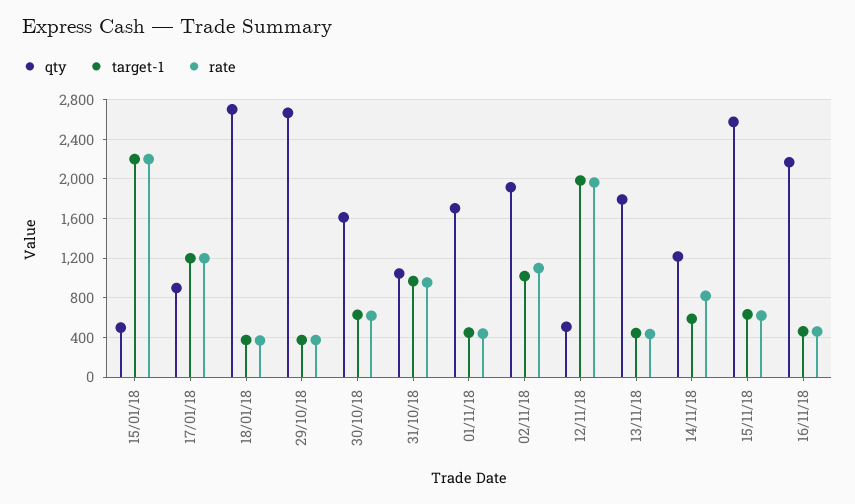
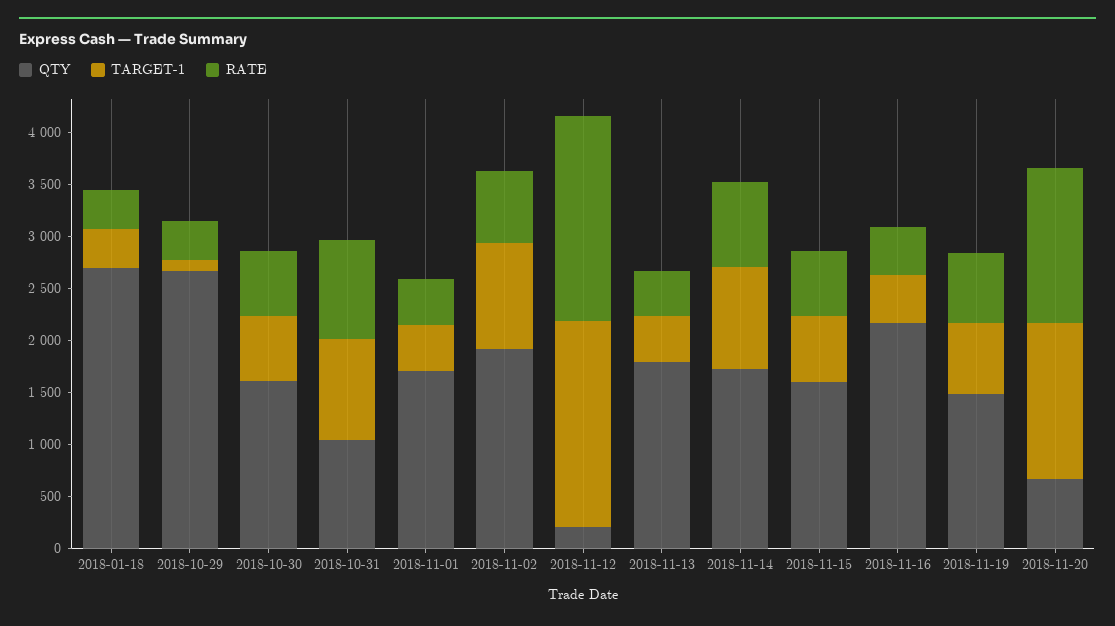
qty, 15/01/18: 500 -> none
target-1, 15/01/18: 2200 -> none
rate, 15/01/18: 2200 -> none
qty, 17/01/18: 900 -> none
target-1, 17/01/18: 1200 -> none
rate, 17/01/18: 1200 -> none
target-1, 29/10/18: 400 -> 100
rate, 02/11/18: 1100 -> 700
qty, 12/11/18: 500 -> 200
qty, 14/11/18: 1200 -> 1700
target-1, 14/11/18: 600 -> 1000
qty, 15/11/18: 2600 -> 1600
qty, 2018-11-19: none -> 1500
target-1, 2018-11-19: none -> 700
rate, 2018-11-19: none -> 700
qty, 2018-11-20: none -> 700
target-1, 2018-11-20: none -> 1500
rate, 2018-11-20: none -> 1500

